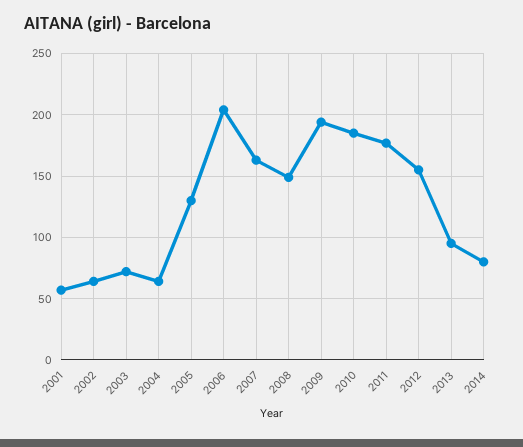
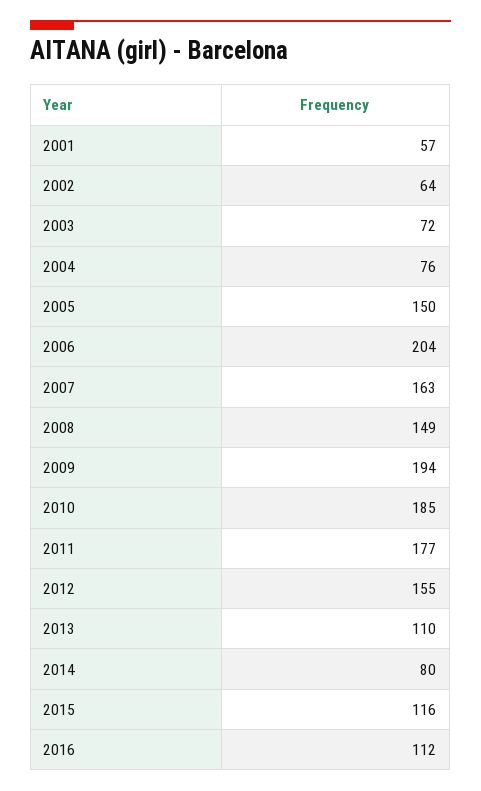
2004: 65 -> 76
2005: 130 -> 150
2013: 95 -> 110
2015: none -> 116
2016: none -> 112

